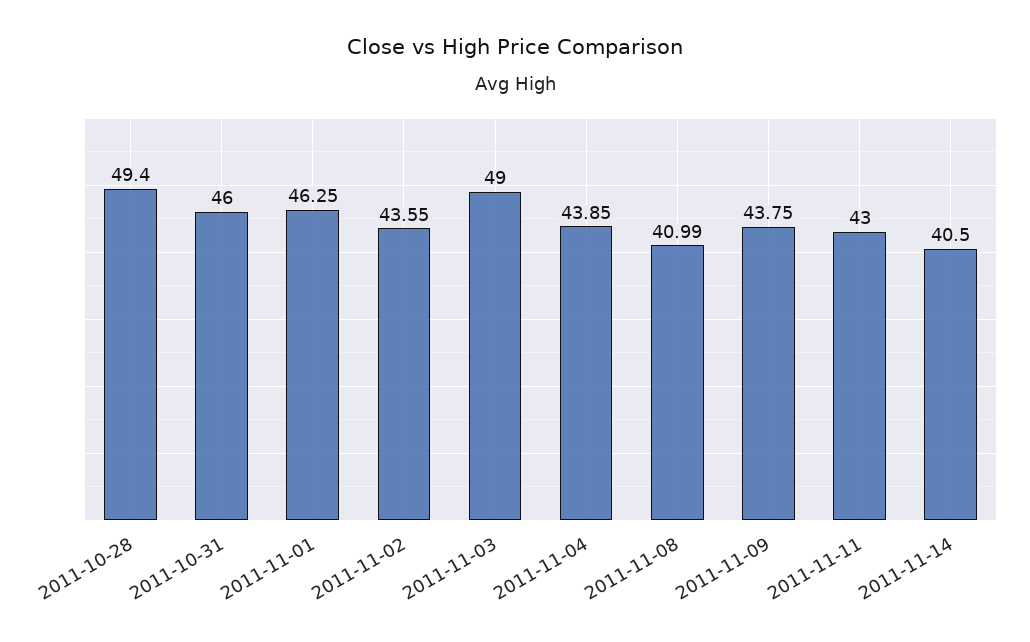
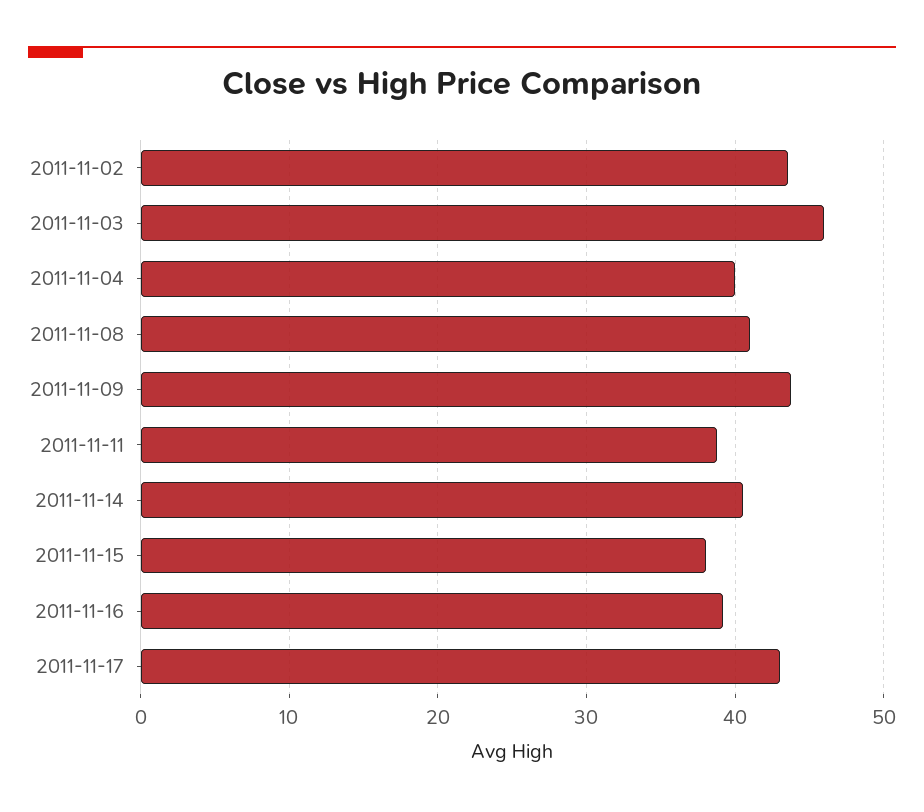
2011-10-28: 49.4 -> none
2011-10-31: 46 -> none
2011-11-01: 46.25 -> none
2011-11-03: 49 -> 46
2011-11-04: 43.85 -> 40
2011-11-11: 43 -> 39
2011-11-15: none -> 38
2011-11-16: none -> 39
2011-11-17: none -> 43

